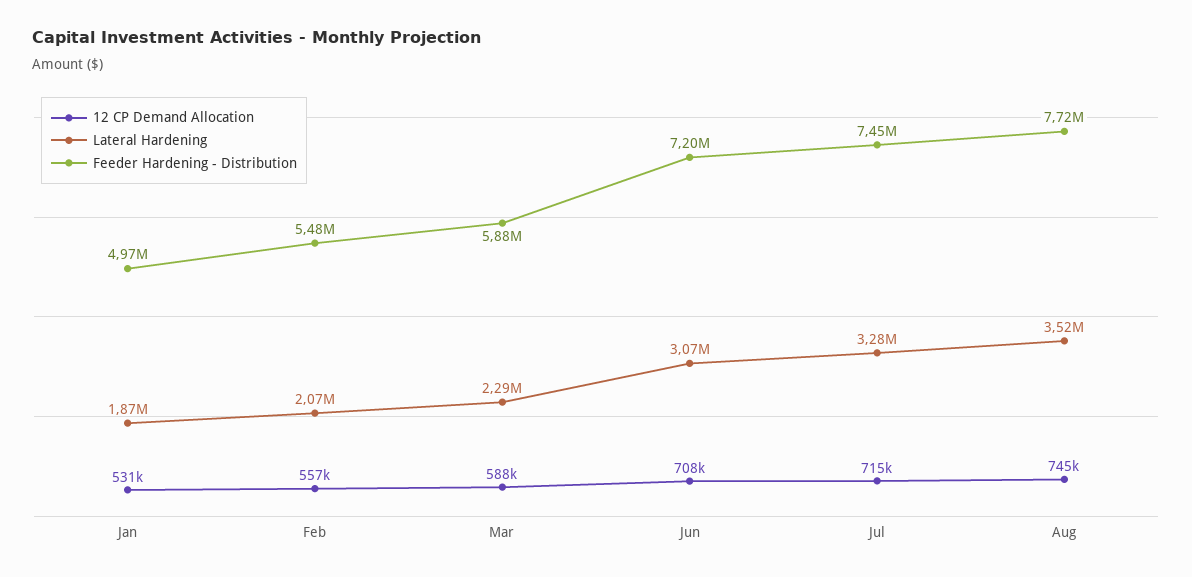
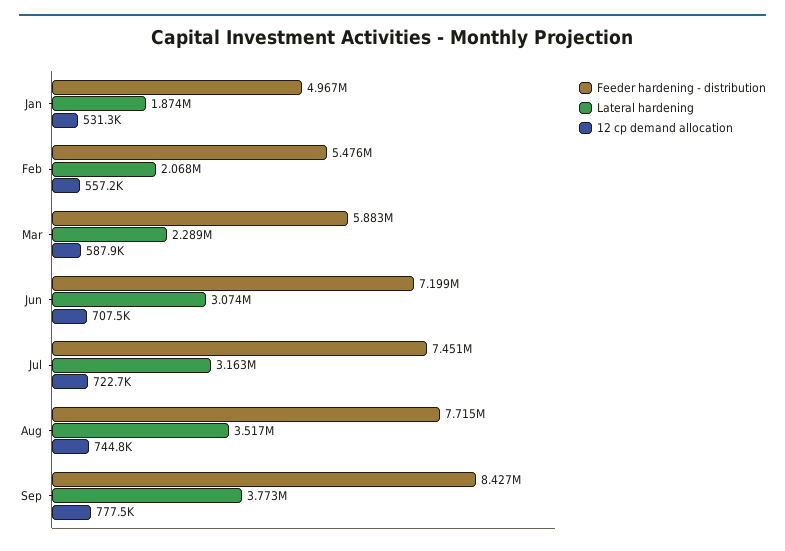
12 CP Demand Allocation, Jul: 715000 -> 722700
Lateral Hardening, Jul: 3280000 -> 3163000
Feeder Hardening - Distribution, Sep: none -> 8427000
Lateral Hardening, Sep: none -> 3773000
12 CP Demand Allocation, Sep: none -> 777500

